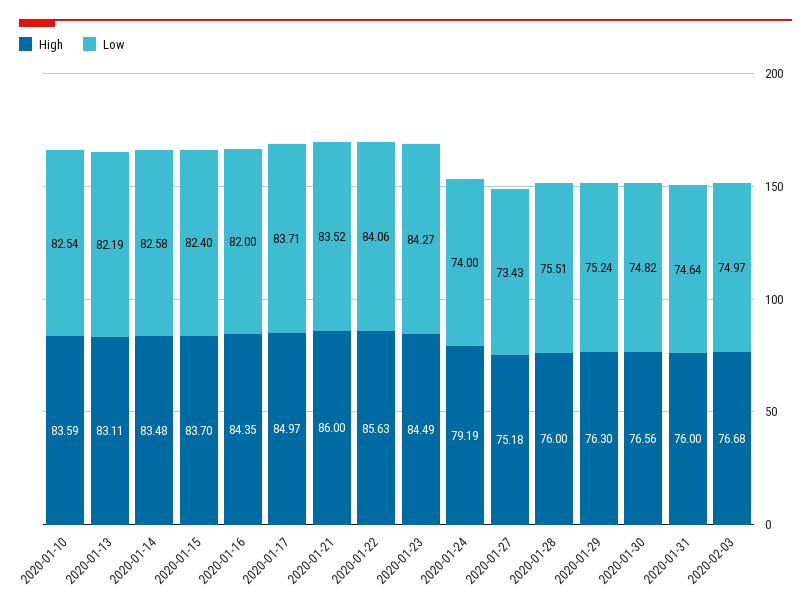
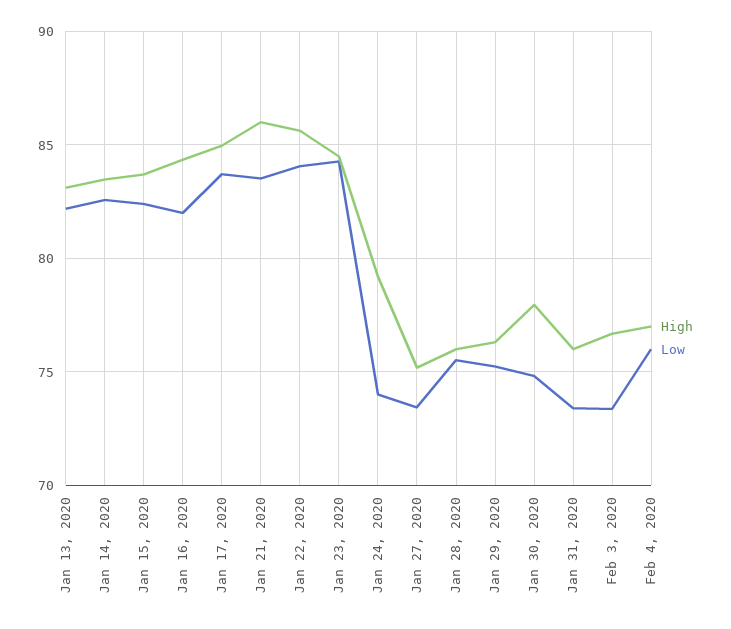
High, 2020-01-10: 83.59 -> none
Low, 2020-01-10: 82.54 -> none
High, 2020-01-30: 76.56 -> 78
Low, 2020-01-31: 74.64 -> 73.5
Low, 2020-02-03: 74.97 -> 73.5
High, Feb 4, 2020: none -> 77
Low, Feb 4, 2020: none -> 76

